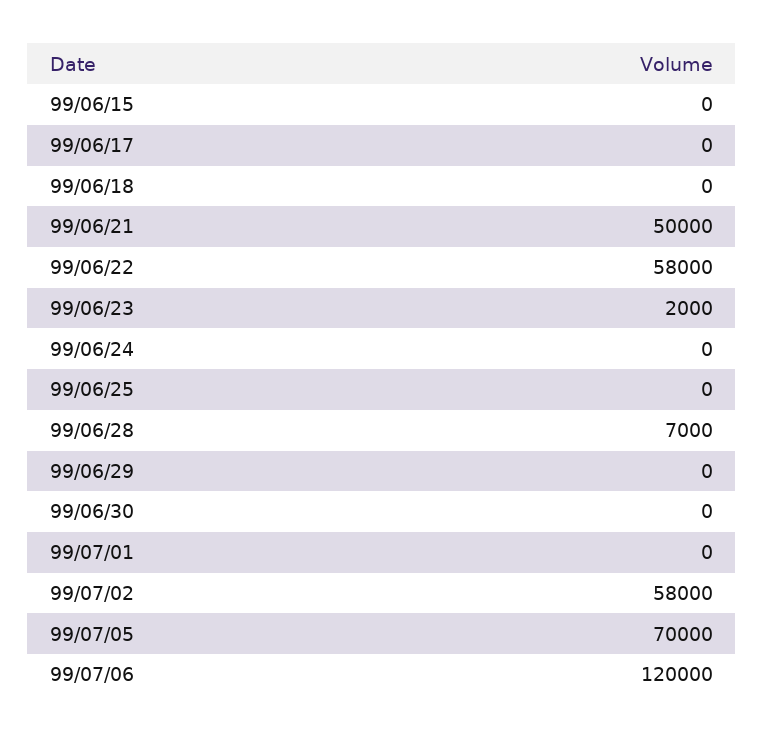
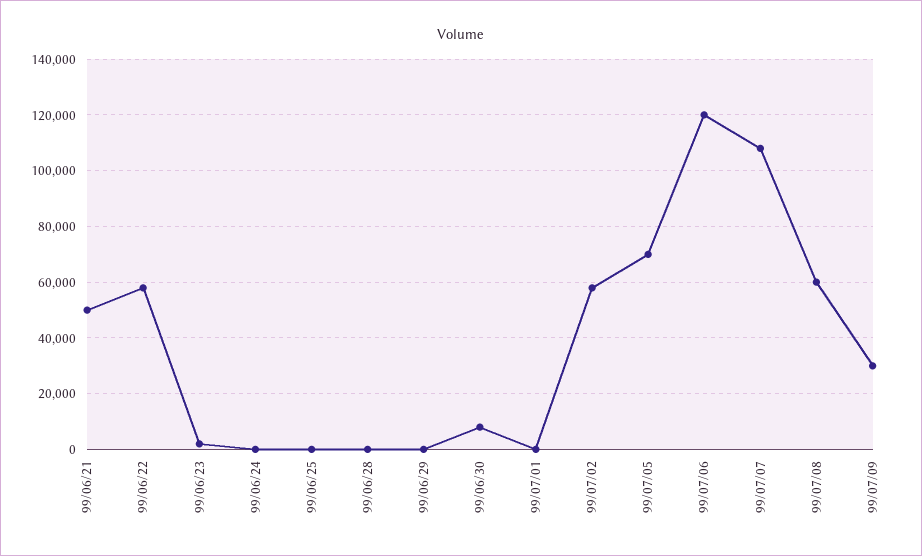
99/06/15: 0 -> none
99/06/17: 0 -> none
99/06/18: 0 -> none
99/06/28: 7000 -> 0
99/06/30: 0 -> 7500
99/07/07: none -> 107500
99/07/08: none -> 60000
99/07/09: none -> 30000

